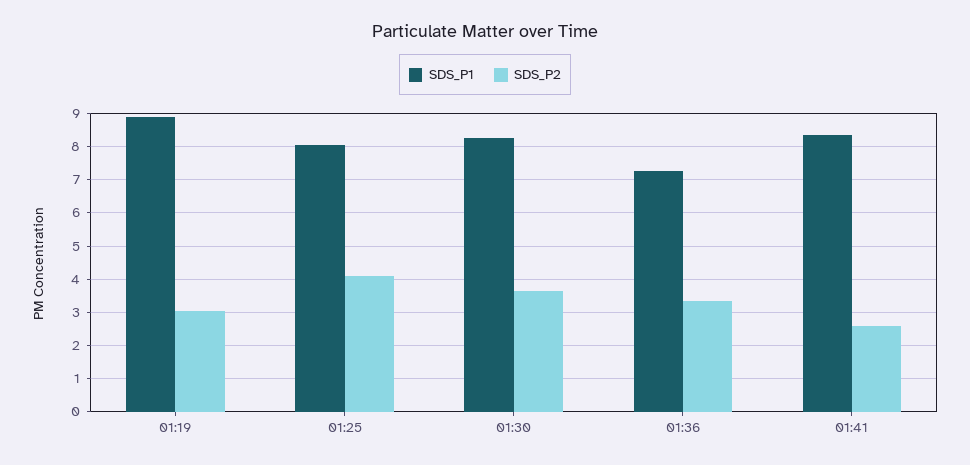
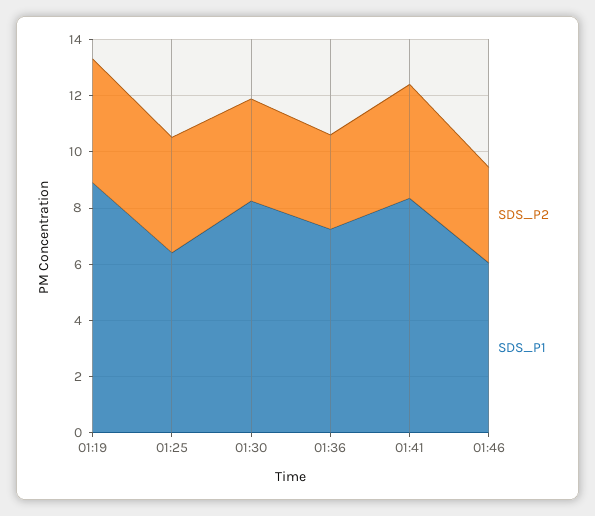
SDS_P2, 01:19: 3 -> 4.5
SDS_P1, 01:25: 8 -> 6.5
SDS_P2, 01:41: 2.6 -> 4
SDS_P2, 01:46: none -> 3.5
SDS_P1, 01:46: none -> 6

